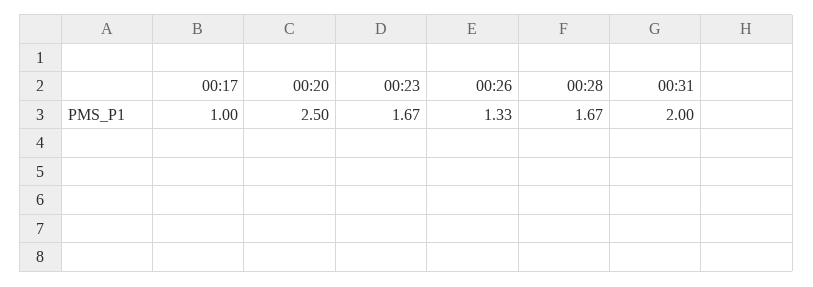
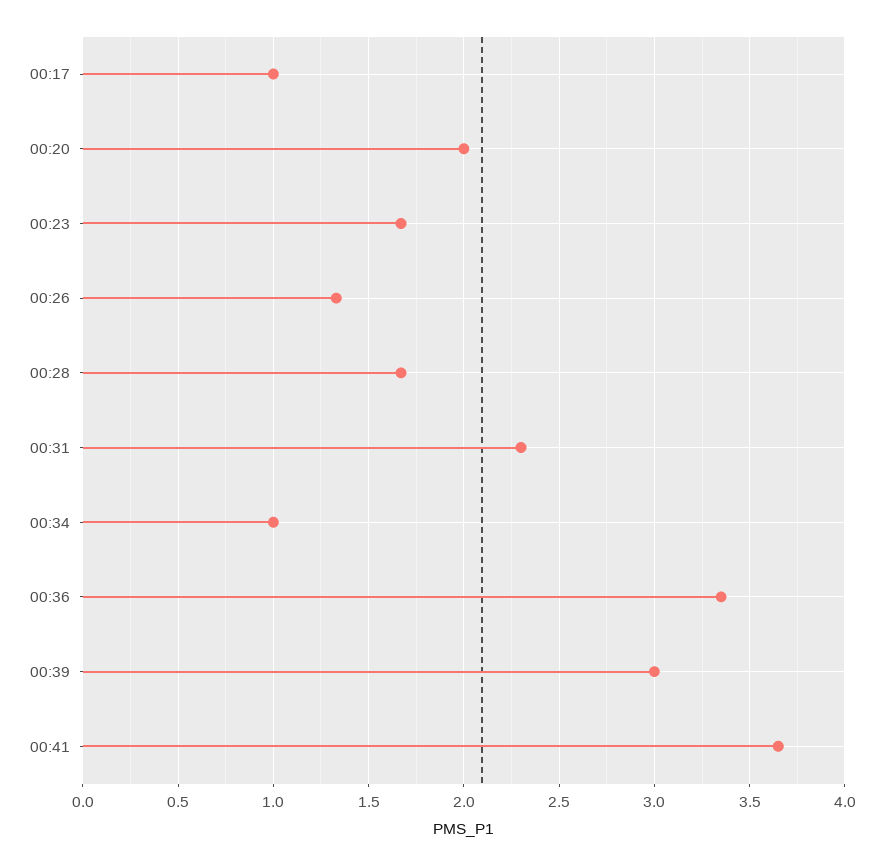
00:20: 2.5 -> 2
00:31: 2 -> 2.3
00:34: none -> 1
00:36: none -> 3.35
00:39: none -> 3
00:41: none -> 3.65

